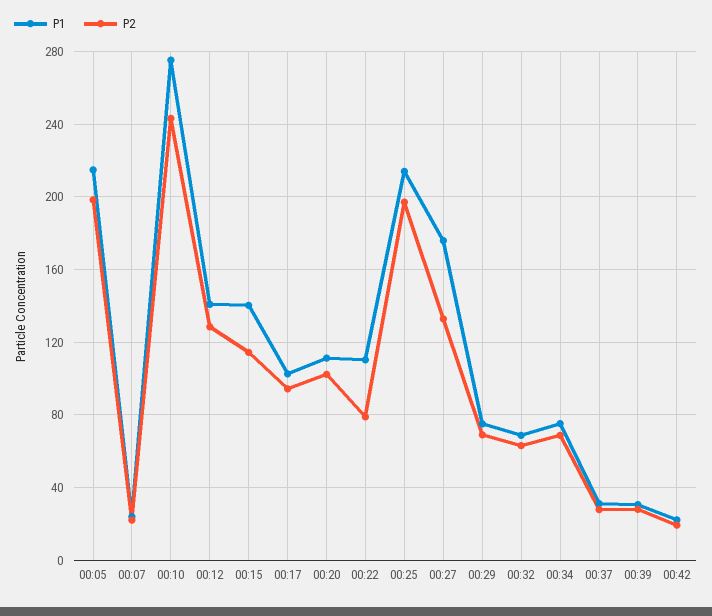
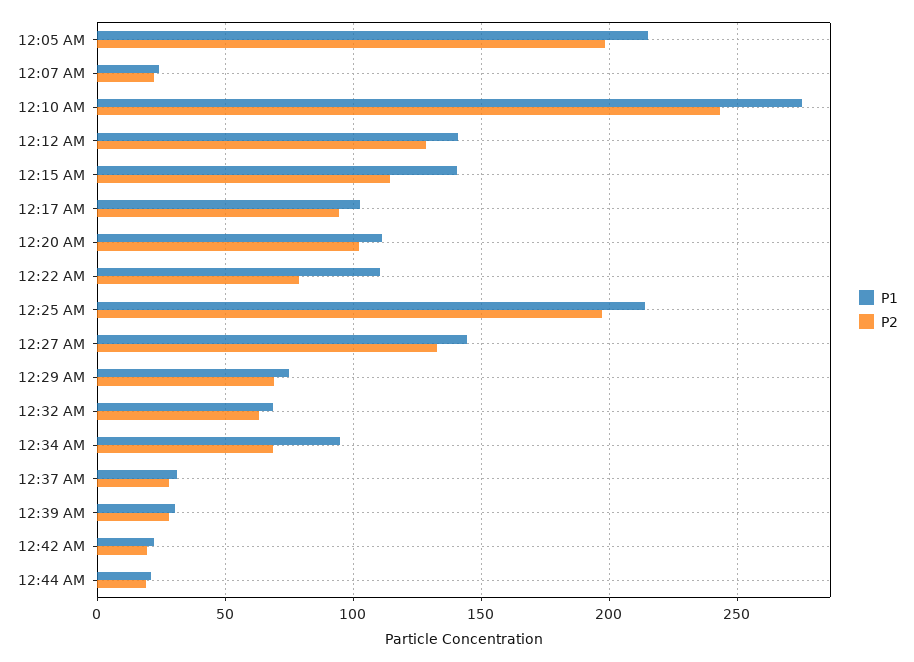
P1, 00:27: 175 -> 145
P1, 00:34: 75 -> 95
P1, 12:44 AM: none -> 20
P2, 12:44 AM: none -> 20

